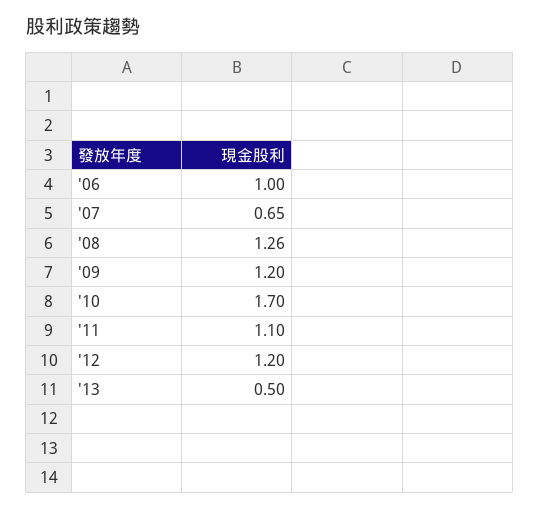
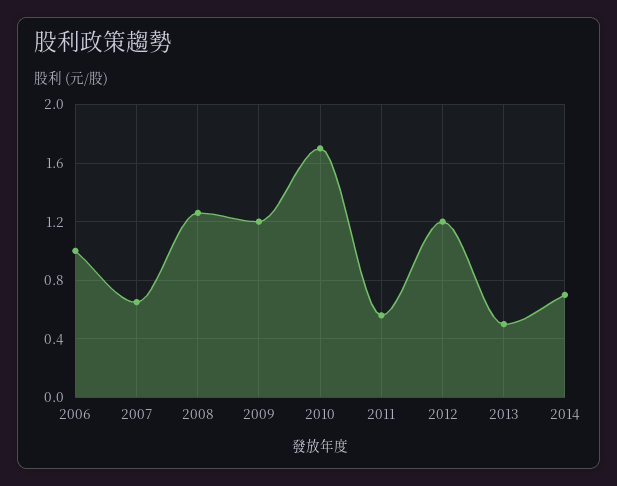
'11: 1.1 -> 0.55
2014: none -> 0.7

